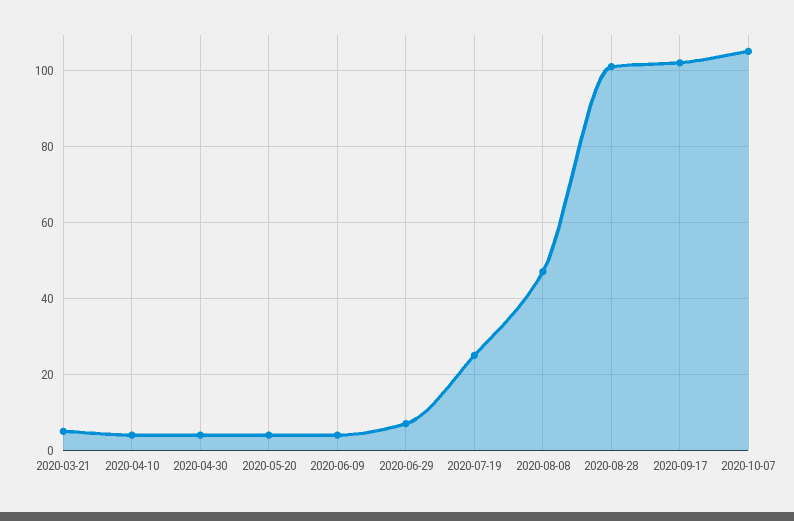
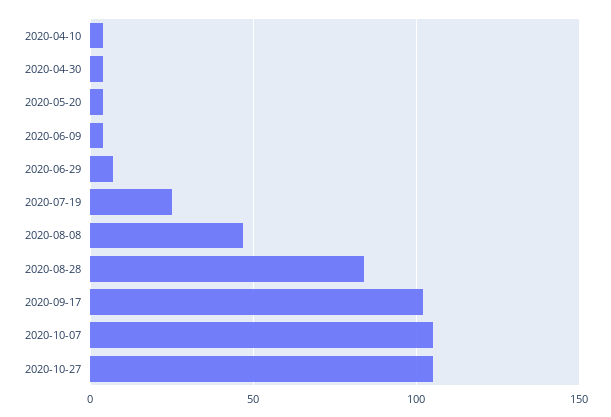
2020-03-21: 5 -> none
2020-08-28: 100 -> 85
2020-10-27: none -> 105

